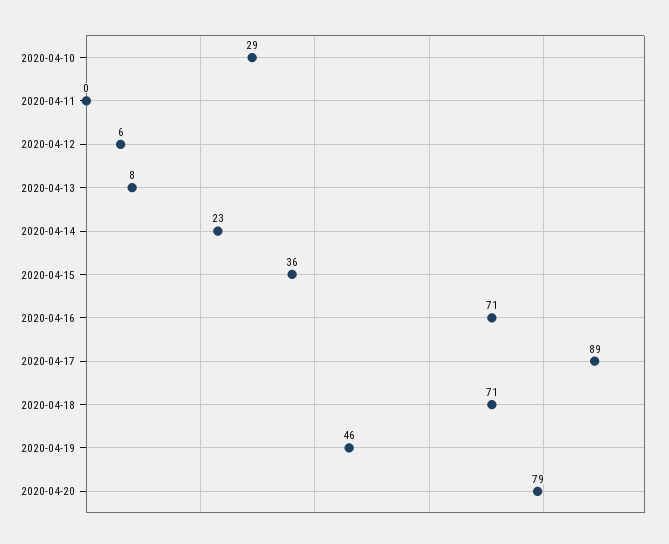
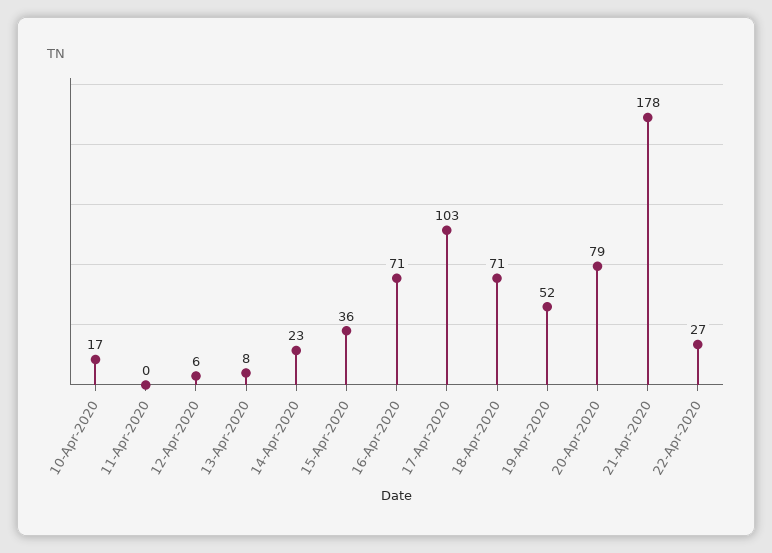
2020-04-10: 29 -> 17
2020-04-17: 89 -> 103
2020-04-19: 46 -> 52
21-Apr-2020: none -> 178
22-Apr-2020: none -> 27

